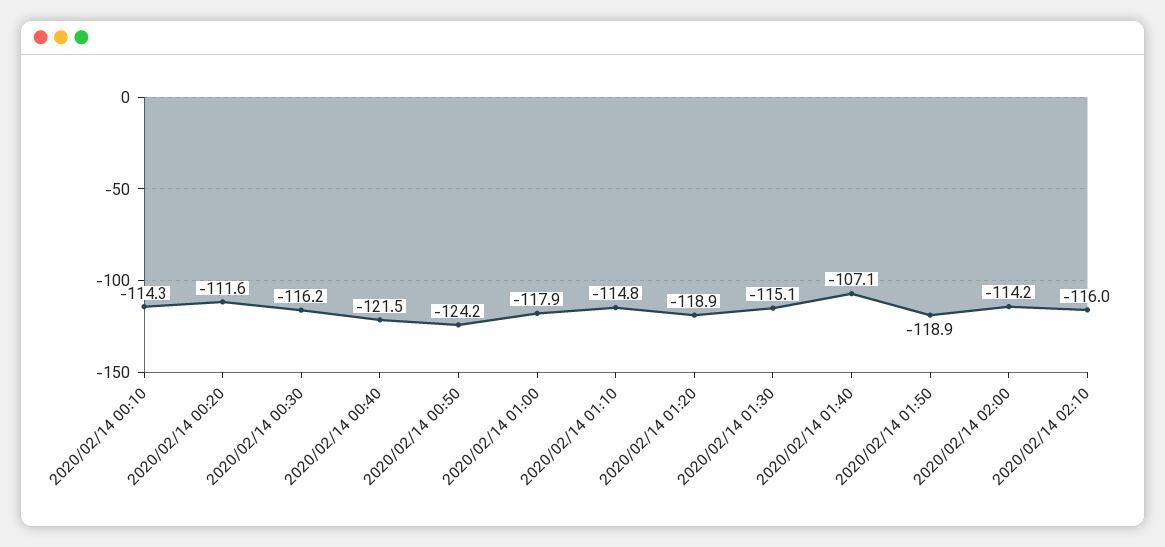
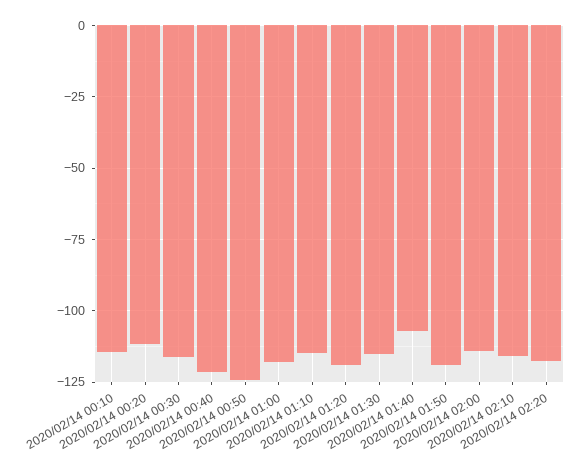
2020/02/14 02:20: none -> -117.5

